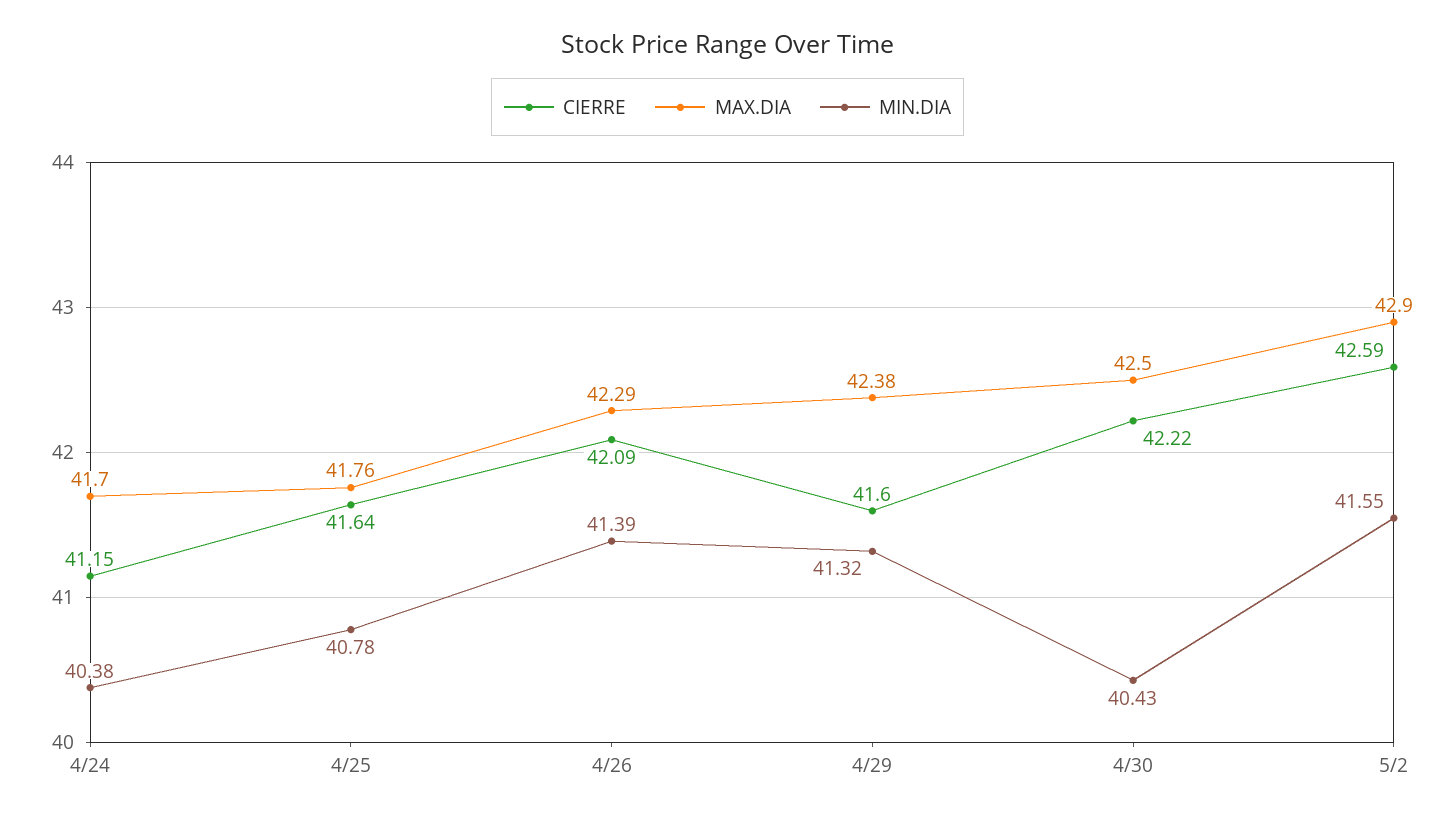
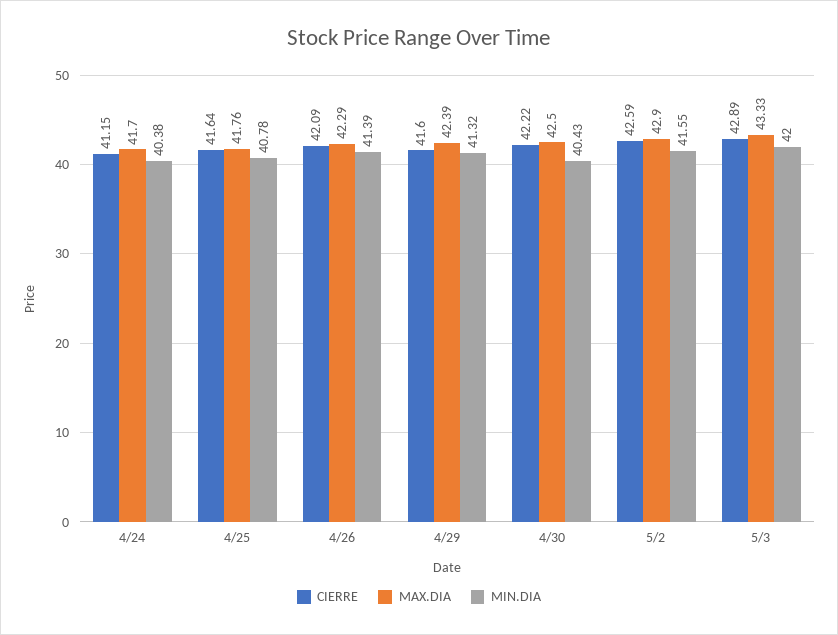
MAX.DIA, 4/29: 42.38 -> 42.39
CIERRE, 5/3: none -> 42.89
MAX.DIA, 5/3: none -> 43.33
MIN.DIA, 5/3: none -> 42

